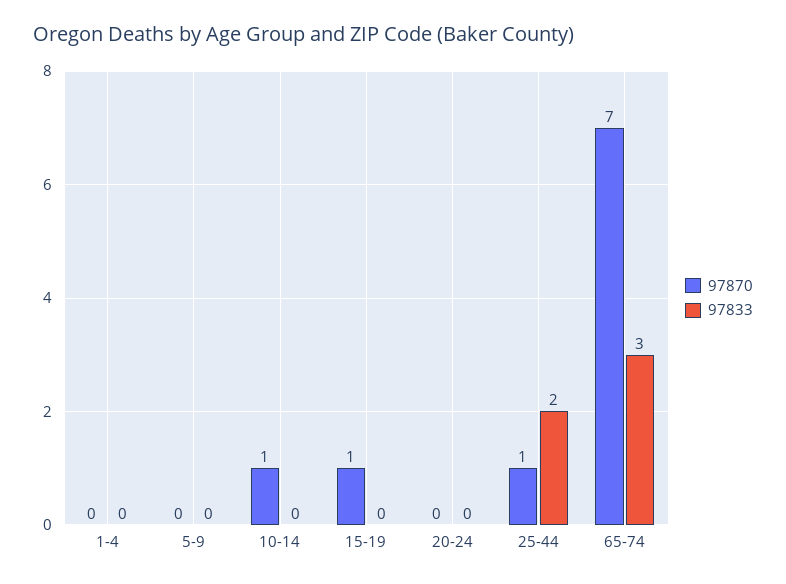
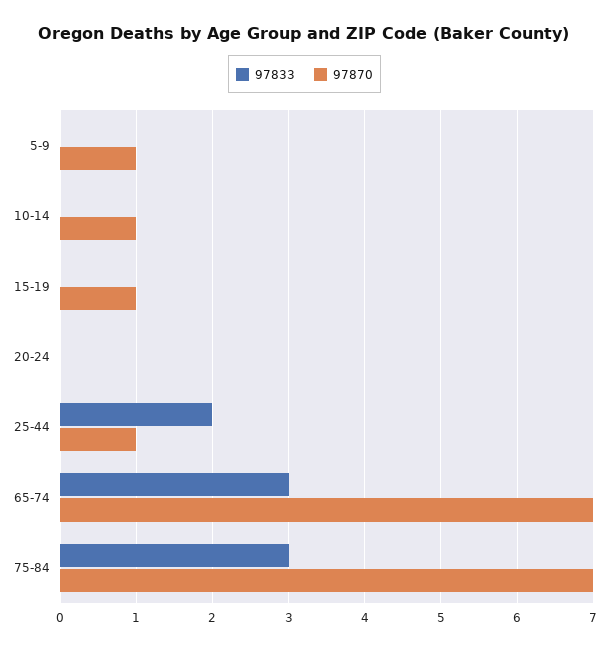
97870, 1-4: 0 -> none
97833, 1-4: 0 -> none
97870, 5-9: 0 -> 1
97833, 75-84: none -> 3
97870, 75-84: none -> 7

